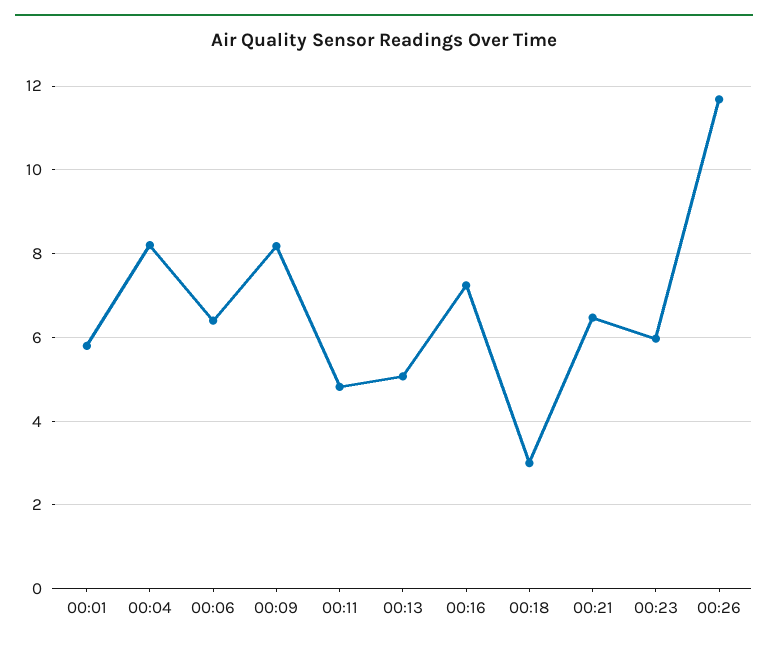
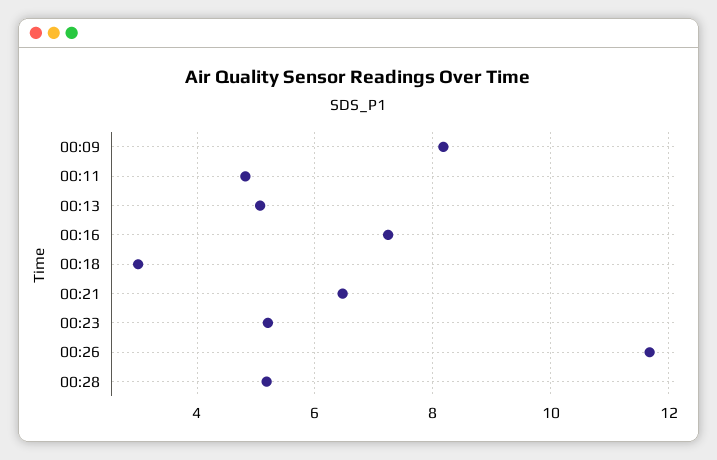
00:01: 5.8 -> none
00:04: 8.2 -> none
00:06: 6.4 -> none
00:23: 6 -> 5.2
00:28: none -> 5.2

